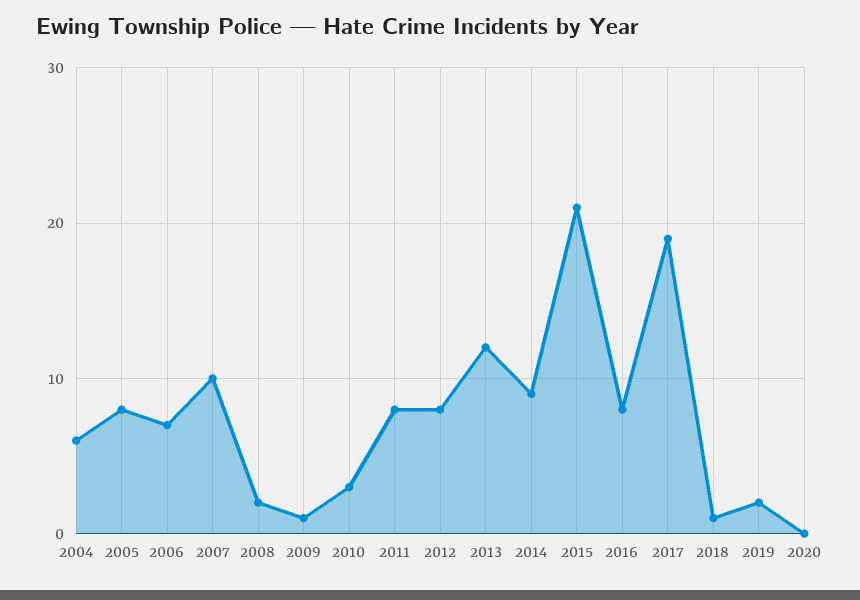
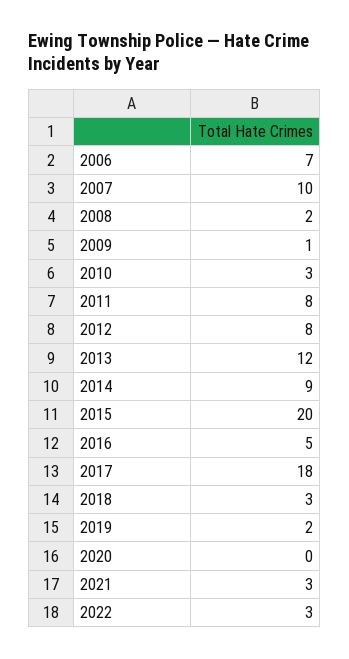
2004: 6 -> none
2005: 8 -> none
2015: 21 -> 20
2016: 8 -> 5
2017: 19 -> 18
2018: 1 -> 3
2021: none -> 3
2022: none -> 3

